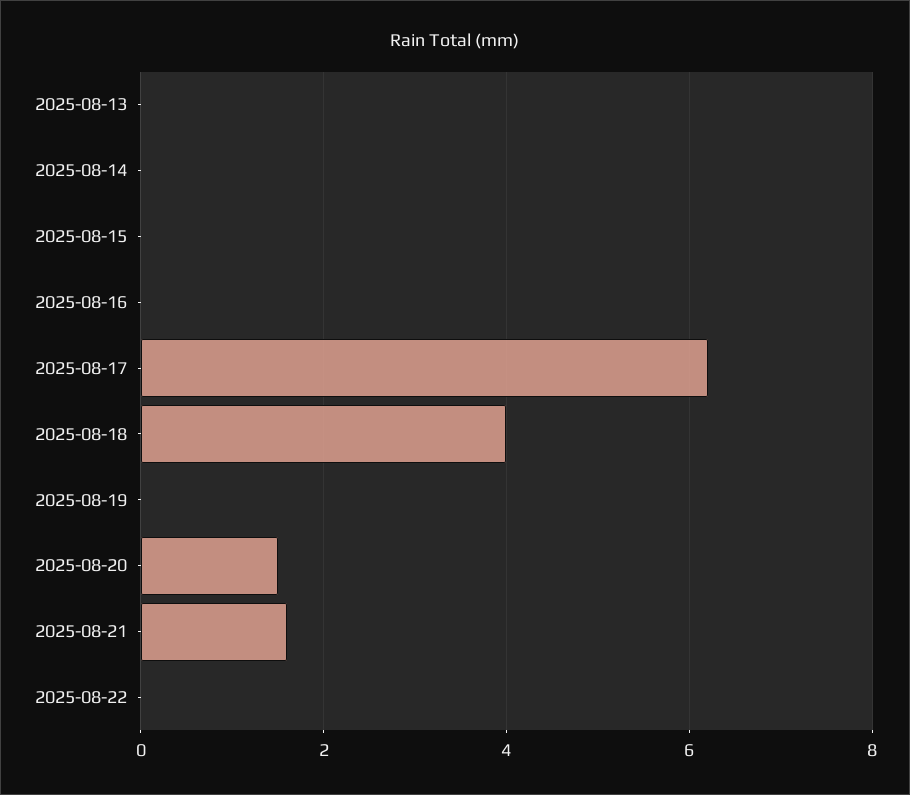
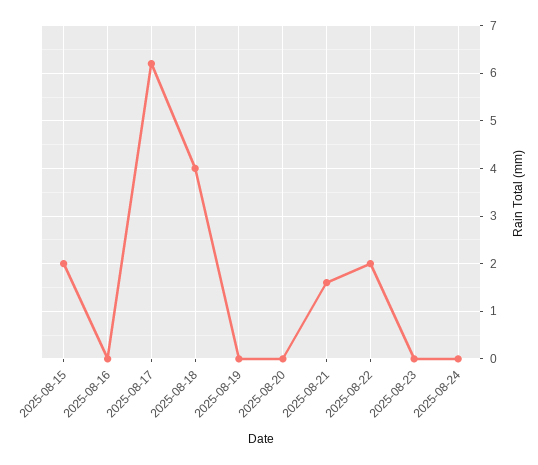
2025-08-13: 0 -> none
2025-08-14: 0 -> none
2025-08-15: 0 -> 2
2025-08-20: 1.5 -> 0
2025-08-22: 0 -> 2
2025-08-23: none -> 0
2025-08-24: none -> 0

